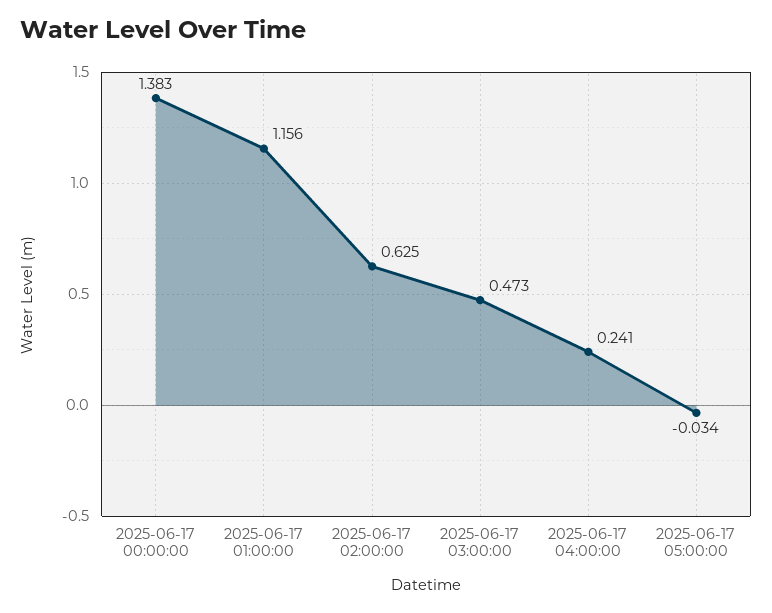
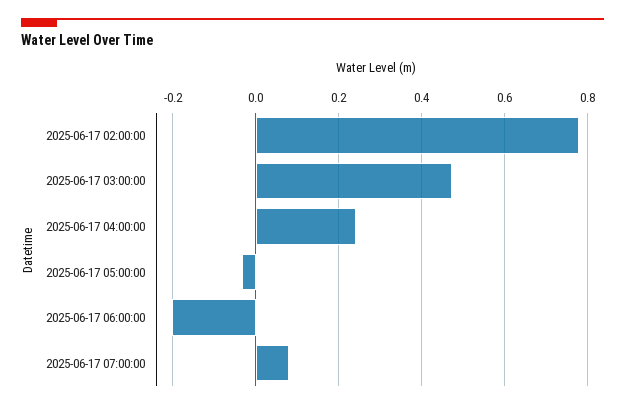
2025-06-17 00:00:00: 1.383 -> none
2025-06-17 01:00:00: 1.156 -> none
2025-06-17 02:00:00: 0.625 -> 0.78
2025-06-17 06:00:00: none -> -0.2
2025-06-17 07:00:00: none -> 0.08

